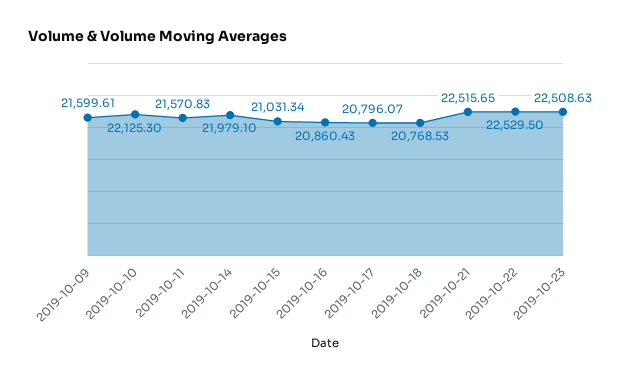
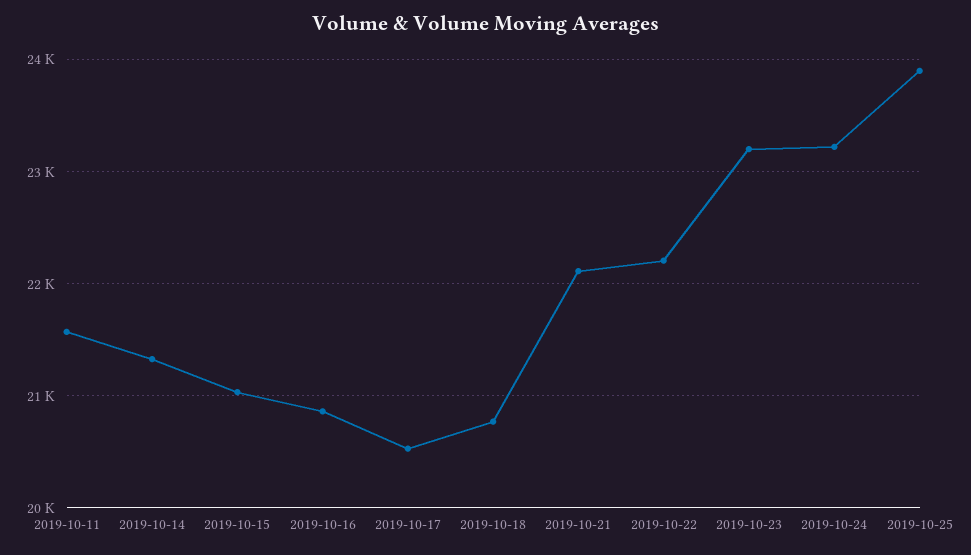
2019-10-09: 21599.61 -> none
2019-10-10: 22125.3 -> none
2019-10-14: 21979.1 -> 21300
2019-10-17: 20796.07 -> 20500
2019-10-21: 22515.65 -> 22100
2019-10-22: 22529.5 -> 22200
2019-10-23: 22508.63 -> 23200
2019-10-24: none -> 23200
2019-10-25: none -> 23900

